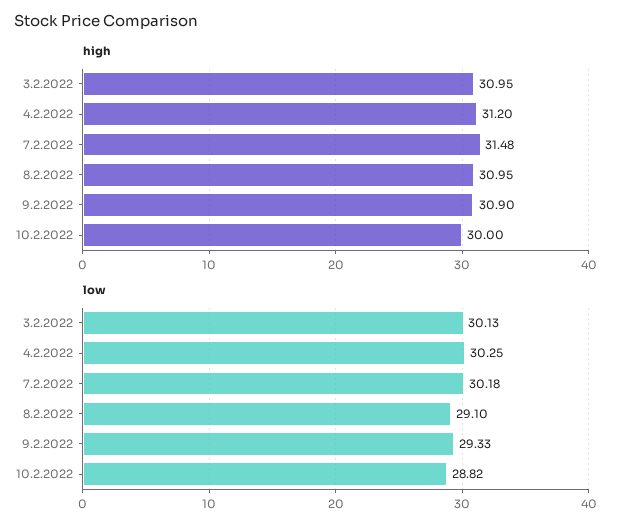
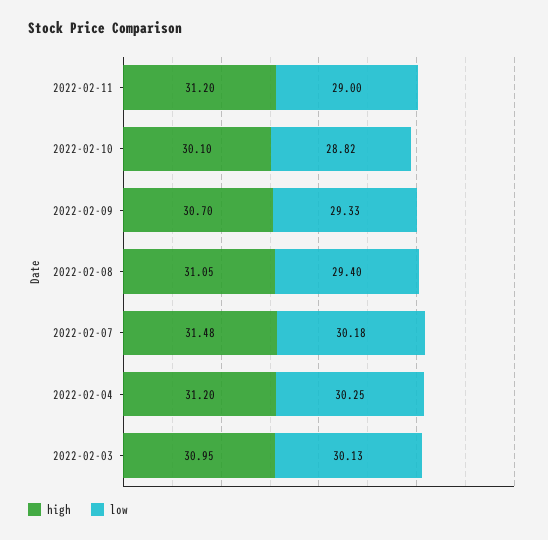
high, 8.2.2022: 30.95 -> 31.05
high, 9.2.2022: 30.9 -> 30.7
high, 10.2.2022: 30 -> 30.1
low, 8.2.2022: 29.1 -> 29.4
high, 2022-02-11: none -> 31.2
low, 2022-02-11: none -> 29

